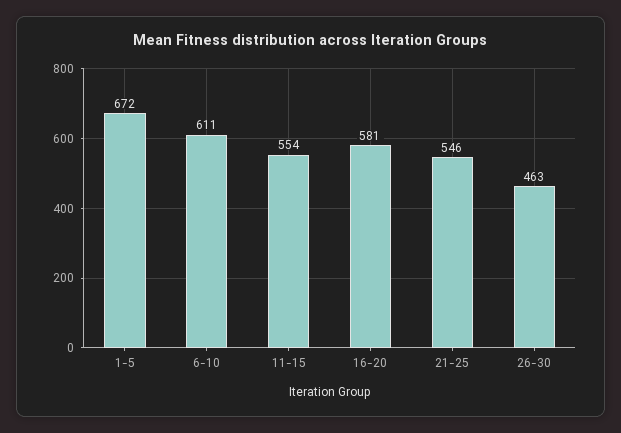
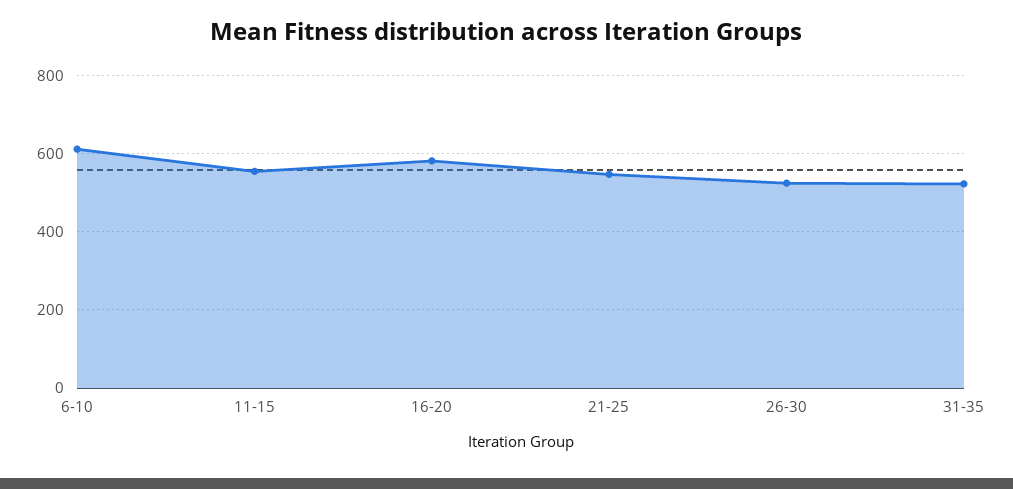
1-5: 672 -> none
26-30: 463 -> 520
31-35: none -> 520

